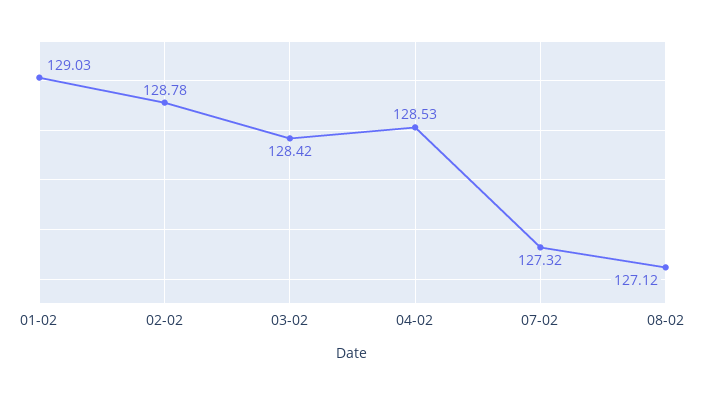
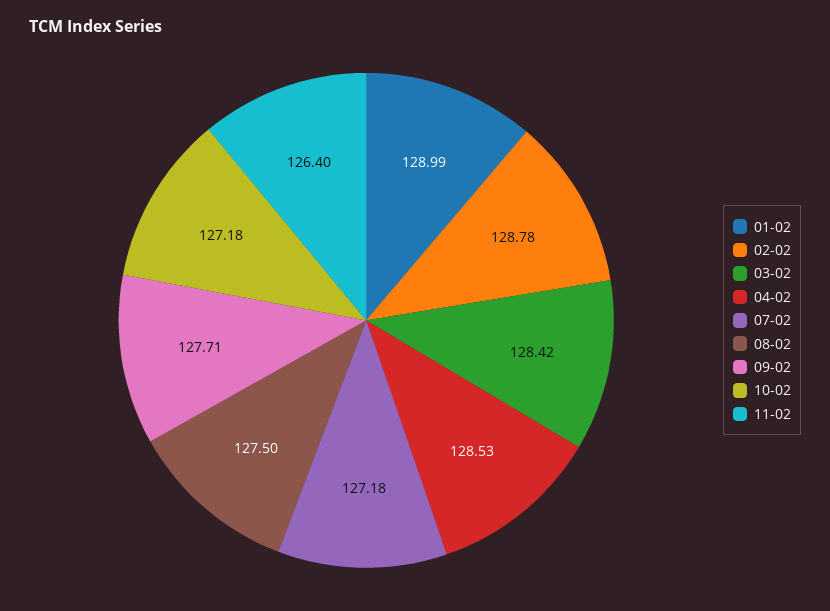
01-02: 129.03 -> 128.99
07-02: 127.32 -> 127.18
08-02: 127.12 -> 127.5
09-02: none -> 127.71
10-02: none -> 127.18
11-02: none -> 126.4

